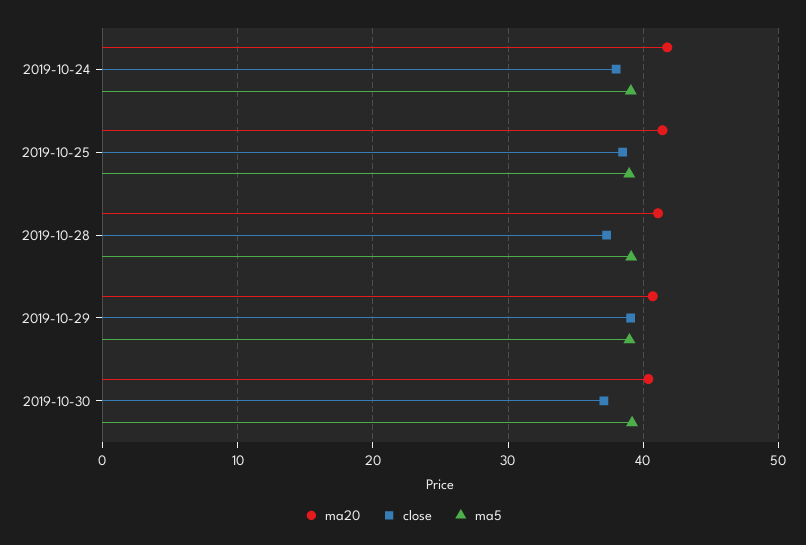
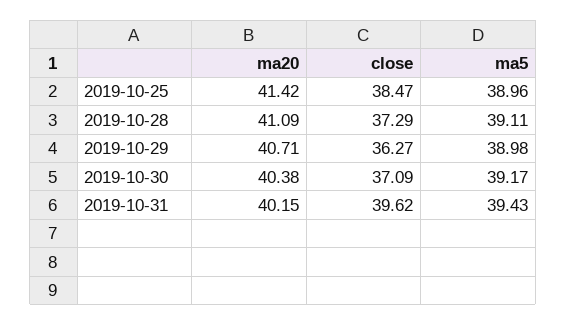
ma20, 2019-10-24: 42 -> none
close, 2019-10-24: 38 -> none
ma5, 2019-10-24: 39 -> none
close, 2019-10-29: 39 -> 36.27
ma20, 2019-10-31: none -> 40.15
close, 2019-10-31: none -> 39.62
ma5, 2019-10-31: none -> 39.43

